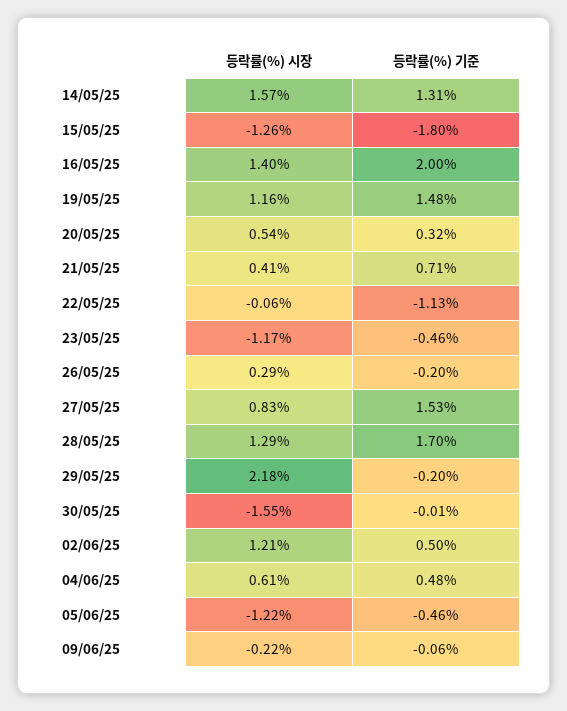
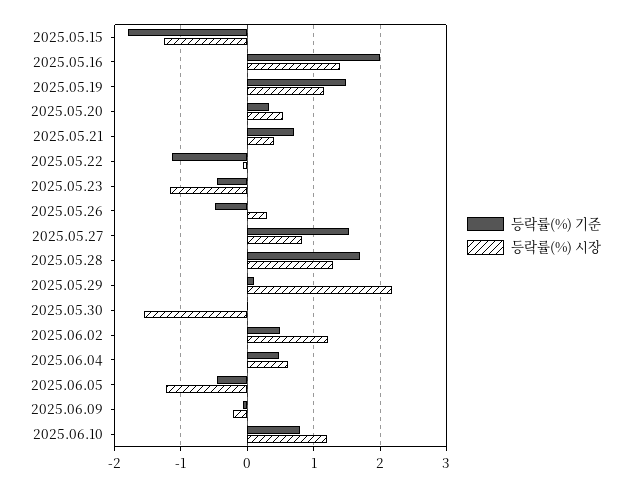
등락률(%) 시장, 14/05/25: 1.57 -> none
등락률(%) 기준, 14/05/25: 1.31 -> none
등락률(%) 기준, 26/05/25: -0.2 -> -0.5
등락률(%) 기준, 29/05/25: -0.2 -> 0.1
등락률(%) 기준, 2025.06.10: none -> 0.8
등락률(%) 시장, 2025.06.10: none -> 1.2

